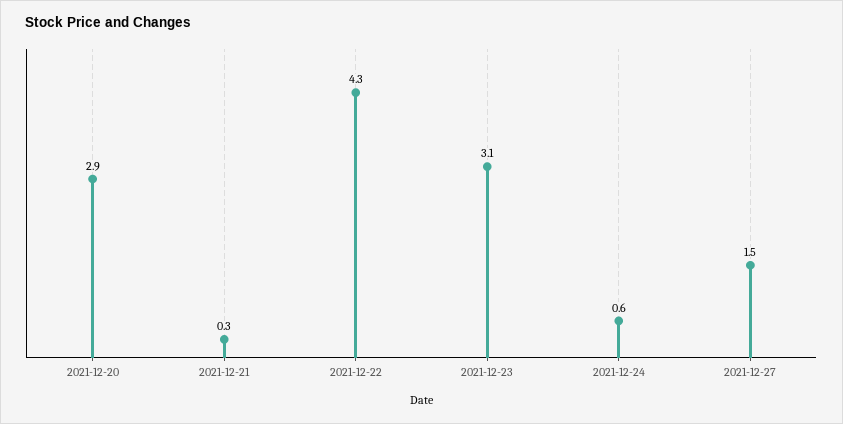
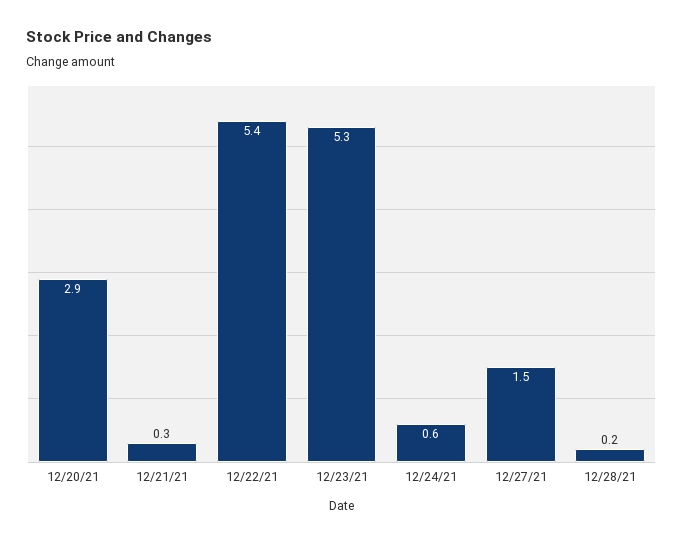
2021-12-22: 4.3 -> 5.4
2021-12-23: 3.1 -> 5.3
12/28/21: none -> 0.2

